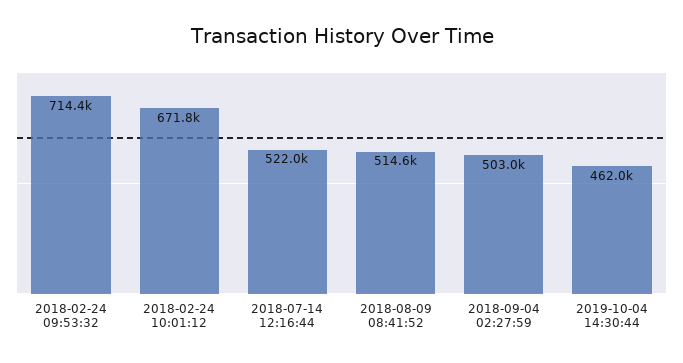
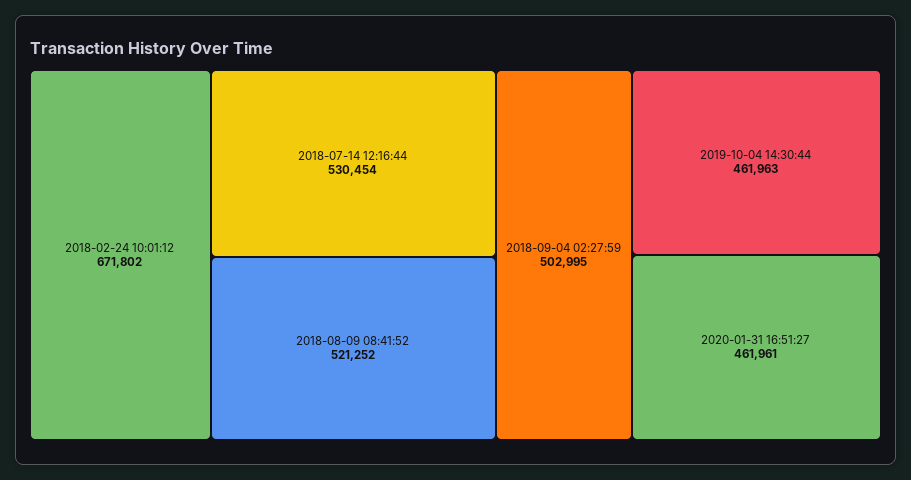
2018-02-24 09:53:32: 714400 -> none
2018-07-14 12:16:44: 522000 -> 530454
2018-08-09 08:41:52: 514600 -> 521252
2020-01-31 16:51:27: none -> 461961

